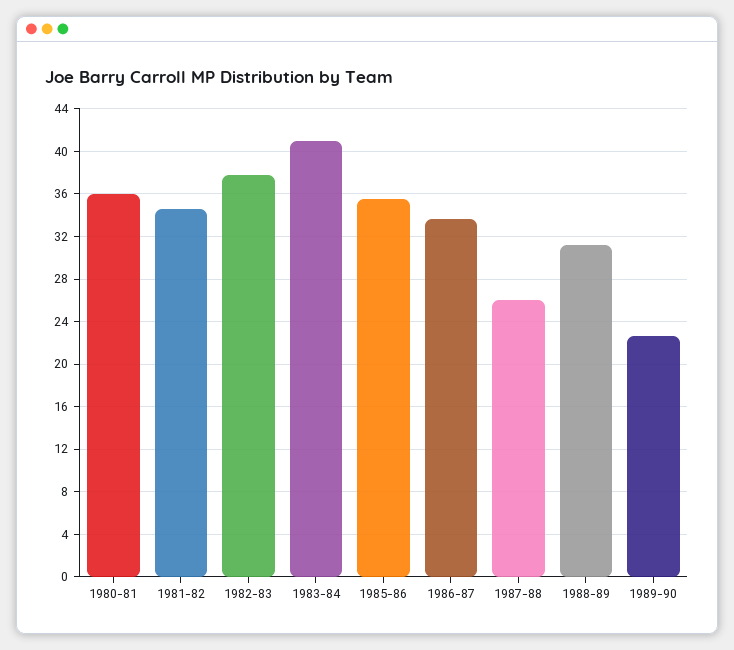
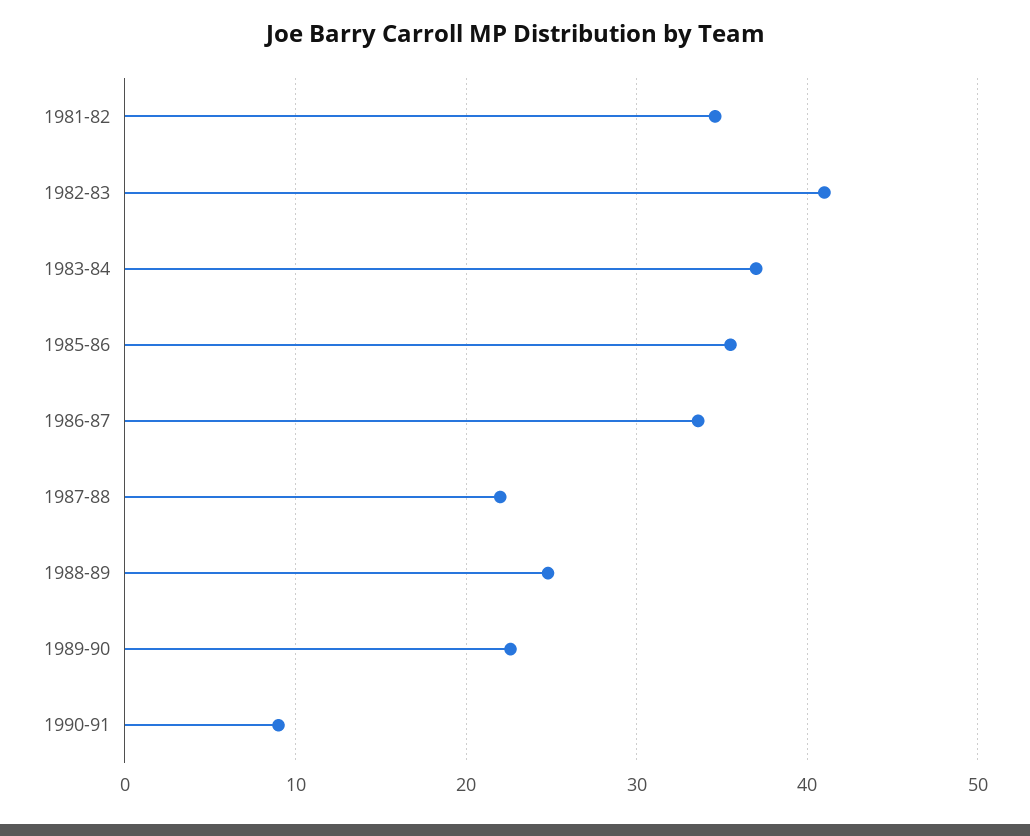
1980-81: 36 -> none
1982-83: 38 -> 41
1983-84: 41 -> 37
1987-88: 26 -> 22
1988-89: 31 -> 25
1990-91: none -> 9

